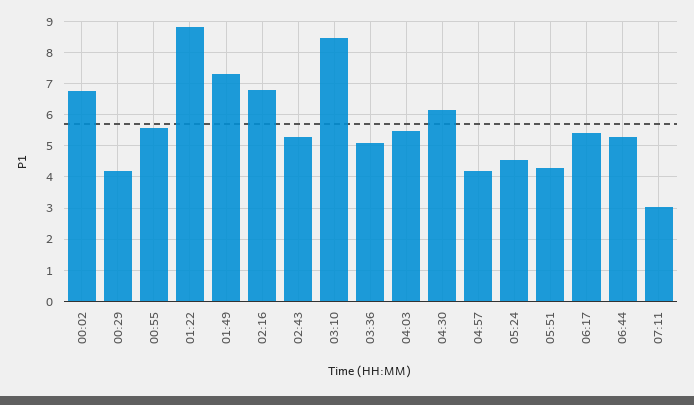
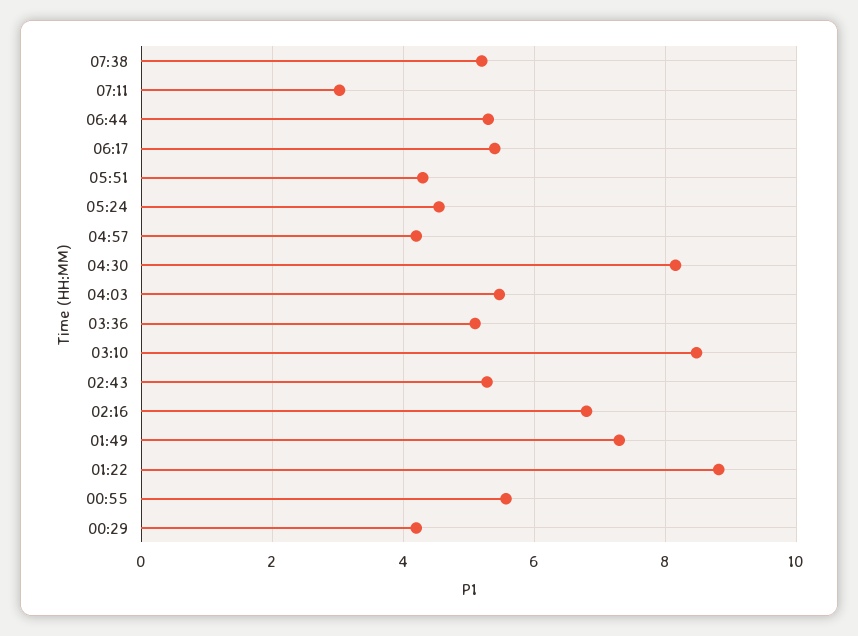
00:02: 6.8 -> none
04:30: 6.2 -> 8.2
07:38: none -> 5.2

